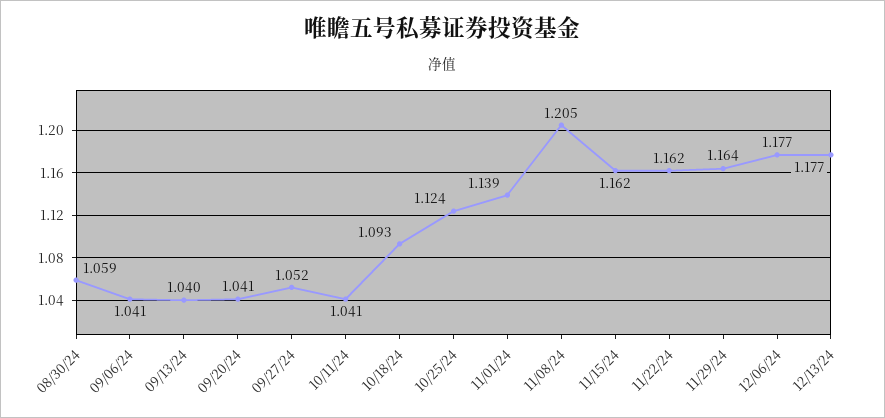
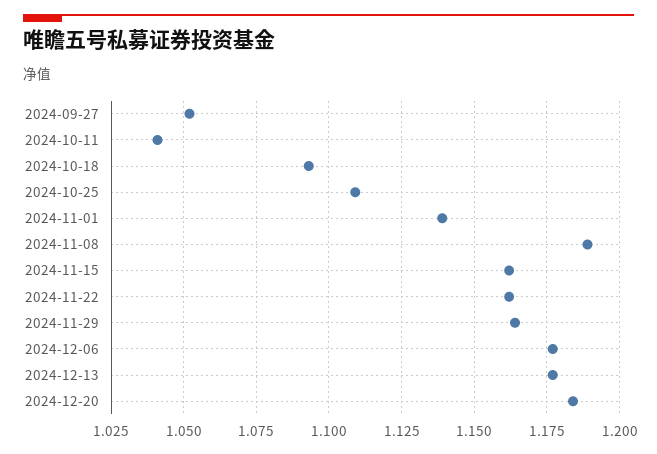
08/30/24: 1.059 -> none
09/06/24: 1.041 -> none
09/13/24: 1.04 -> none
09/20/24: 1.041 -> none
10/25/24: 1.124 -> 1.11
11/08/24: 1.205 -> 1.19
2024-12-20: none -> 1.185

